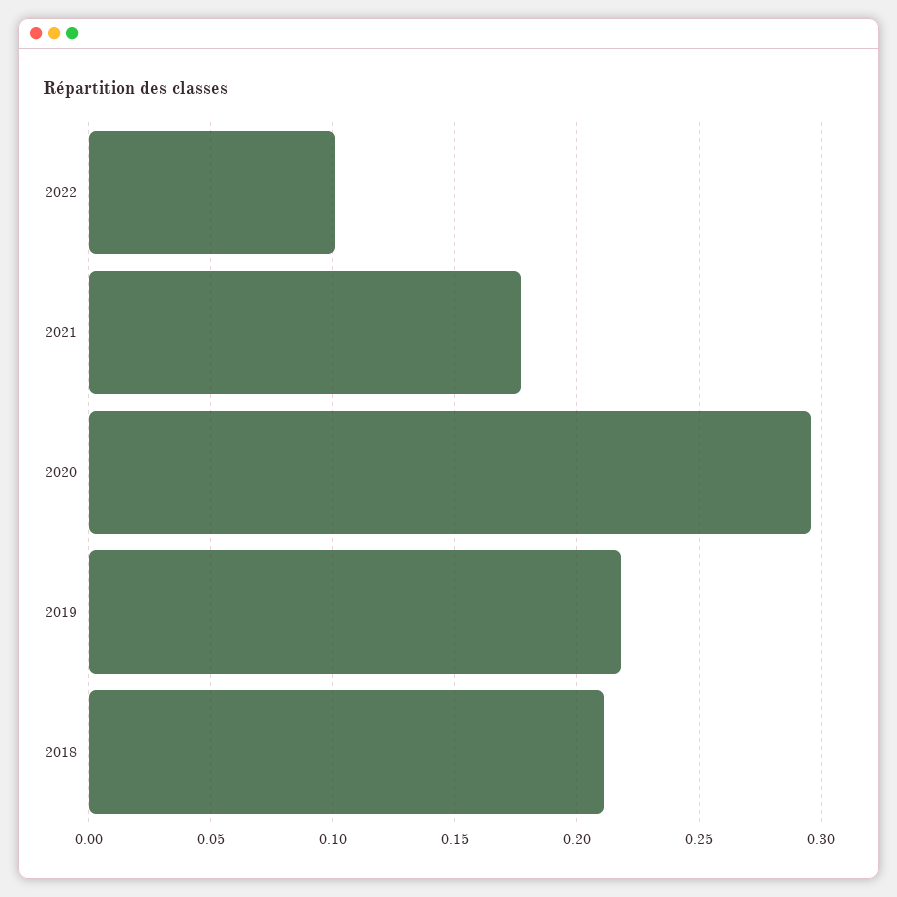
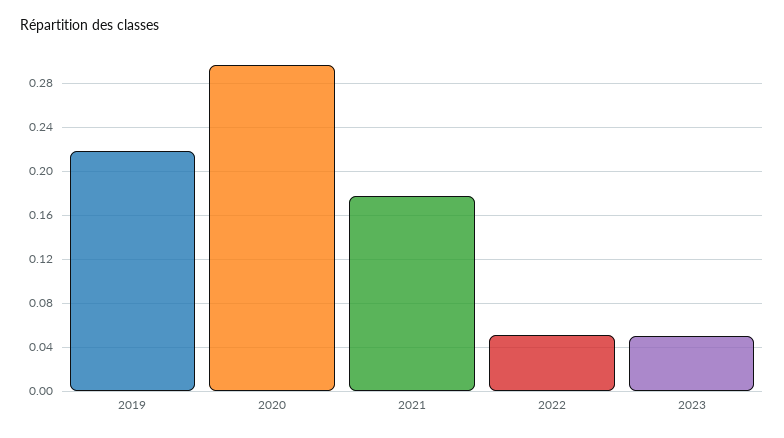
2022: 0.1 -> 0.05
2018: 0.21 -> none
2023: none -> 0.05

